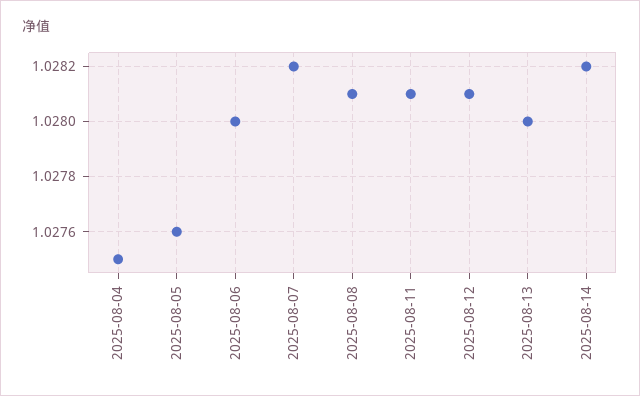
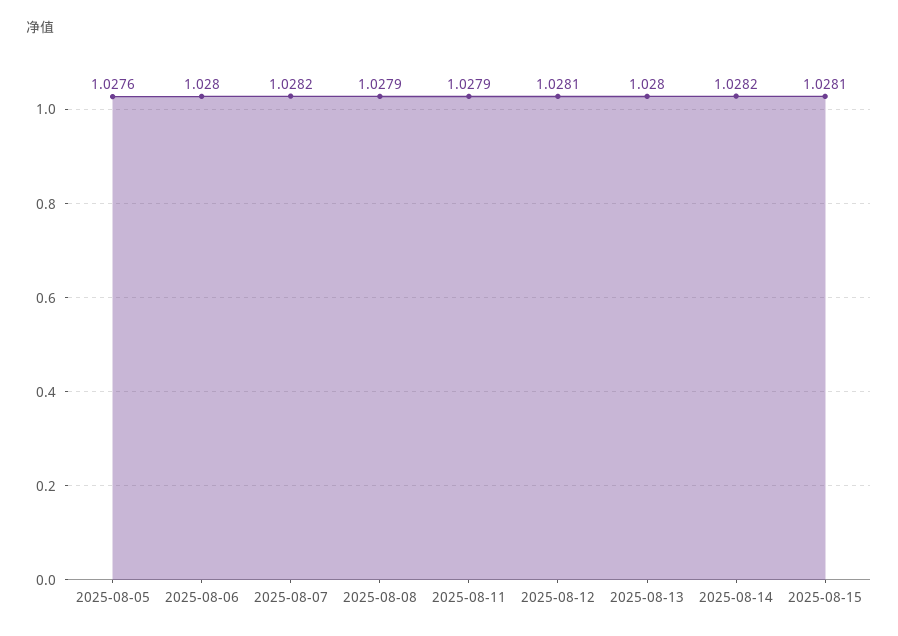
2025-08-04: 1.0275 -> none
2025-08-08: 1.0281 -> 1.0279
2025-08-11: 1.0281 -> 1.0279
2025-08-15: none -> 1.0281

